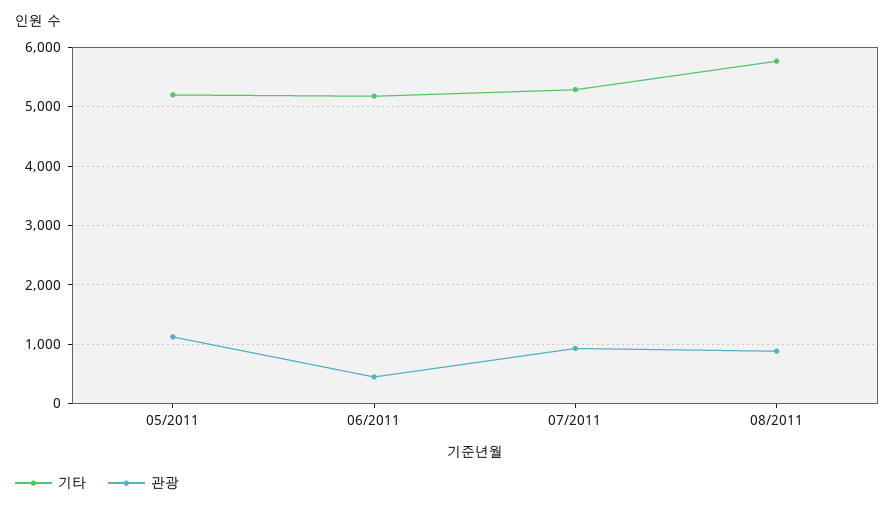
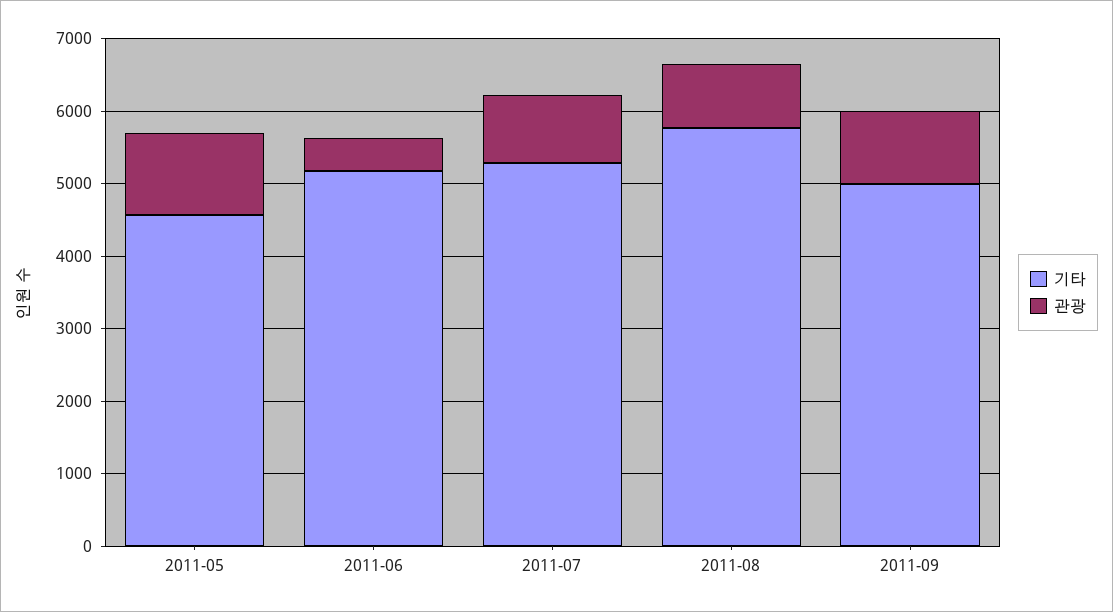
기타, 05/2011: 5200 -> 4600
기타, 2011-09: none -> 5000
관광, 2011-09: none -> 1000

